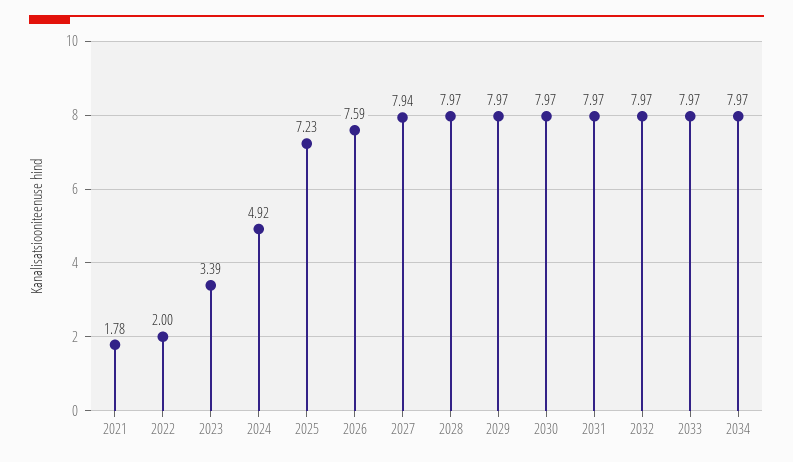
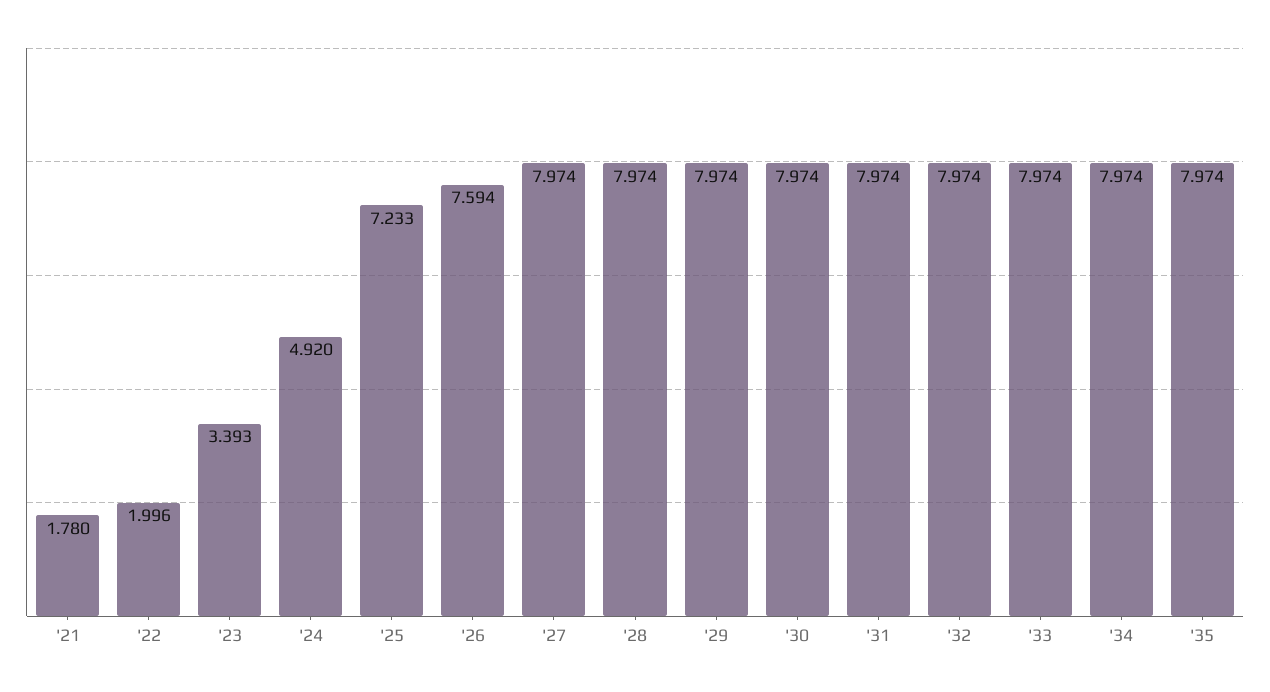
2027: 7.94 -> 7.974
'35: none -> 7.974

